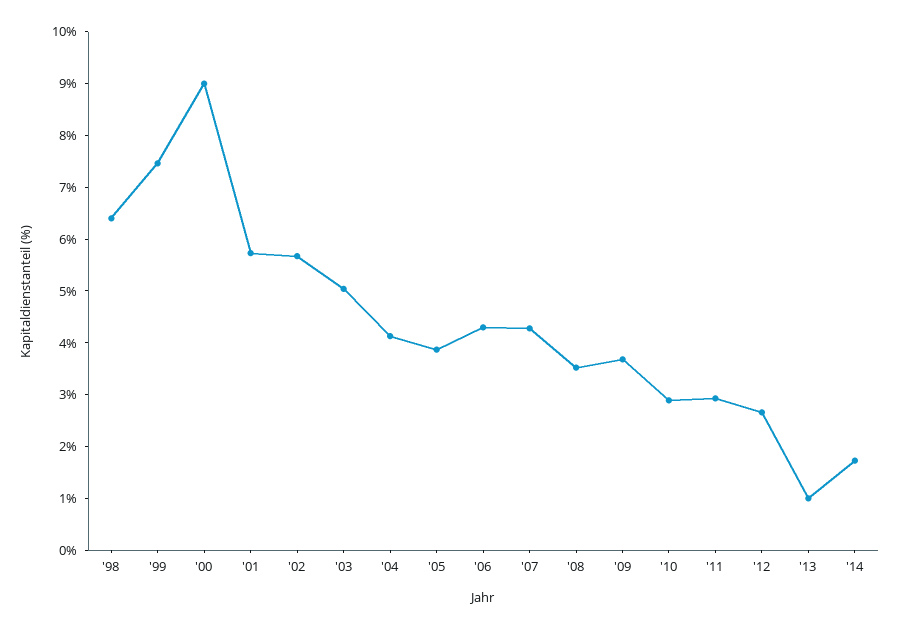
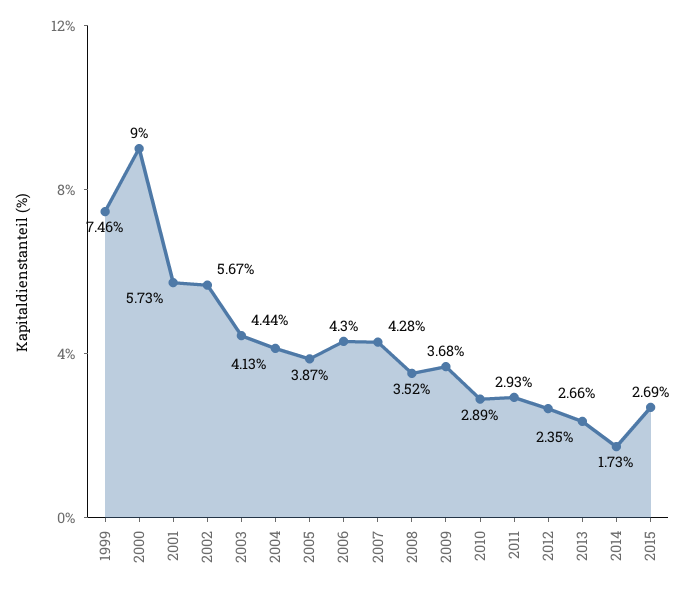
'98: 6.4 -> none
'03: 5 -> 4.44
'13: 1 -> 2.35
2015: none -> 2.69

